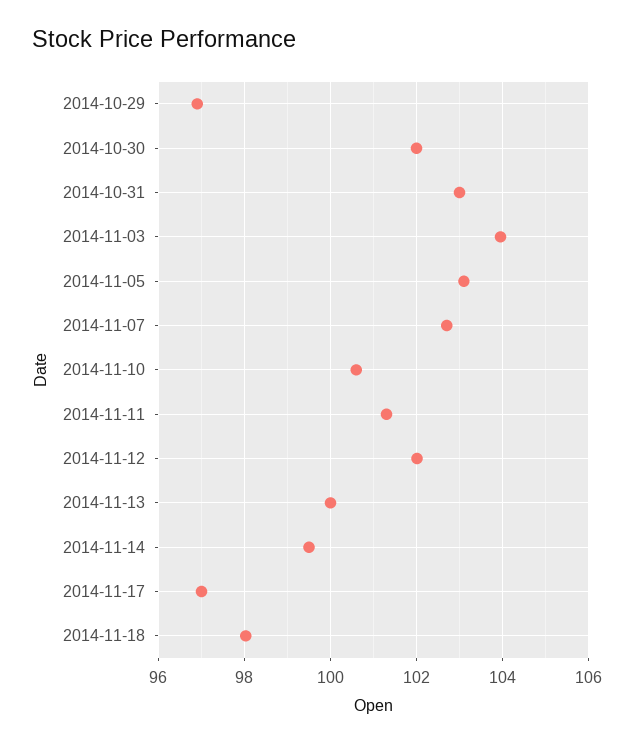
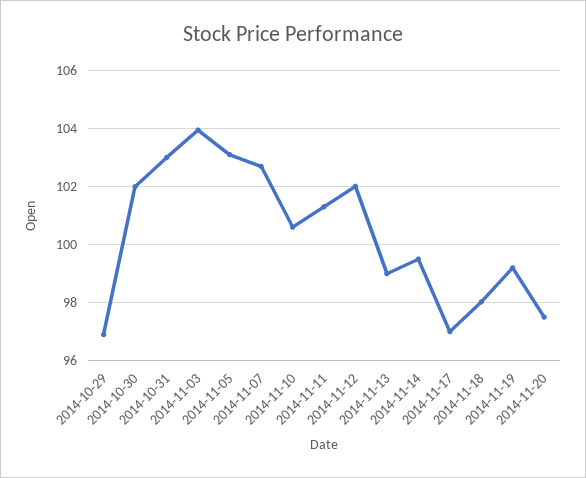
2014-11-13: 100 -> 99
2014-11-19: none -> 99.25
2014-11-20: none -> 97.5

